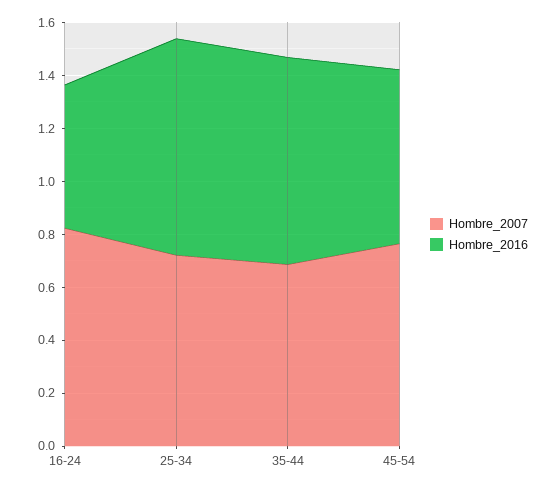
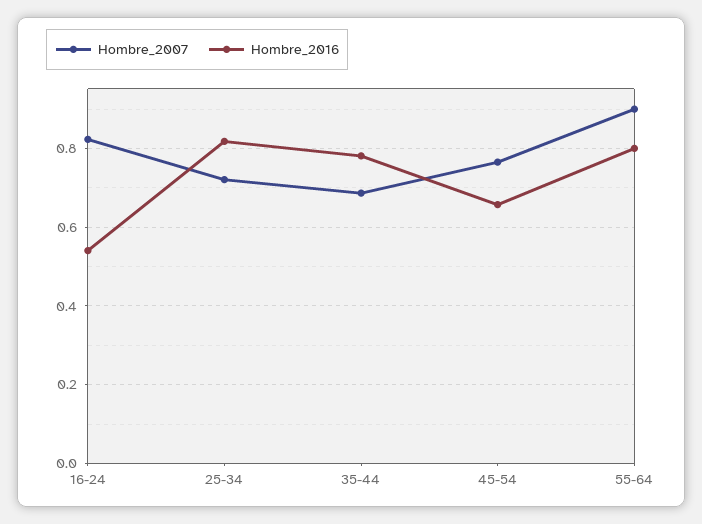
Hombre_2007, 55-64: none -> 0.9
Hombre_2016, 55-64: none -> 0.8

